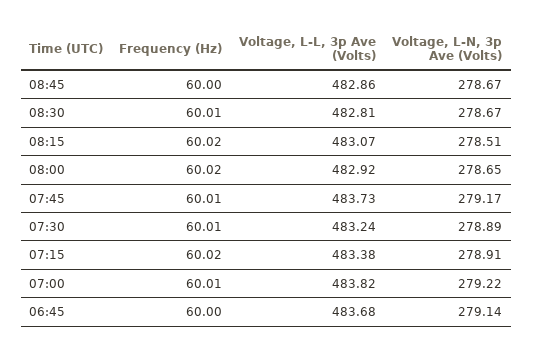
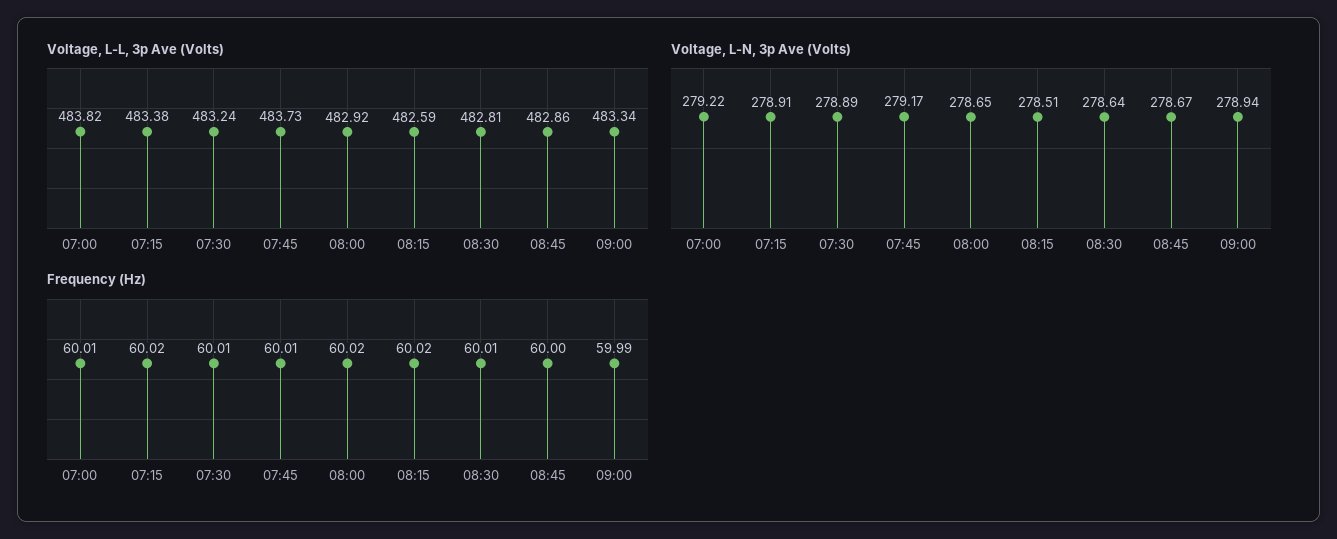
Voltage, L-N, 3p Ave (Volts), 08:30: 278.67 -> 278.64
Voltage, L-L, 3p Ave (Volts), 08:15: 483.07 -> 482.59
Frequency (Hz), 06:45: 60 -> none
Voltage, L-L, 3p Ave (Volts), 06:45: 483.68 -> none
Voltage, L-N, 3p Ave (Volts), 06:45: 279.14 -> none
Voltage, L-L, 3p Ave (Volts), 09:00: none -> 483.34
Voltage, L-N, 3p Ave (Volts), 09:00: none -> 278.94
Frequency (Hz), 09:00: none -> 59.99

